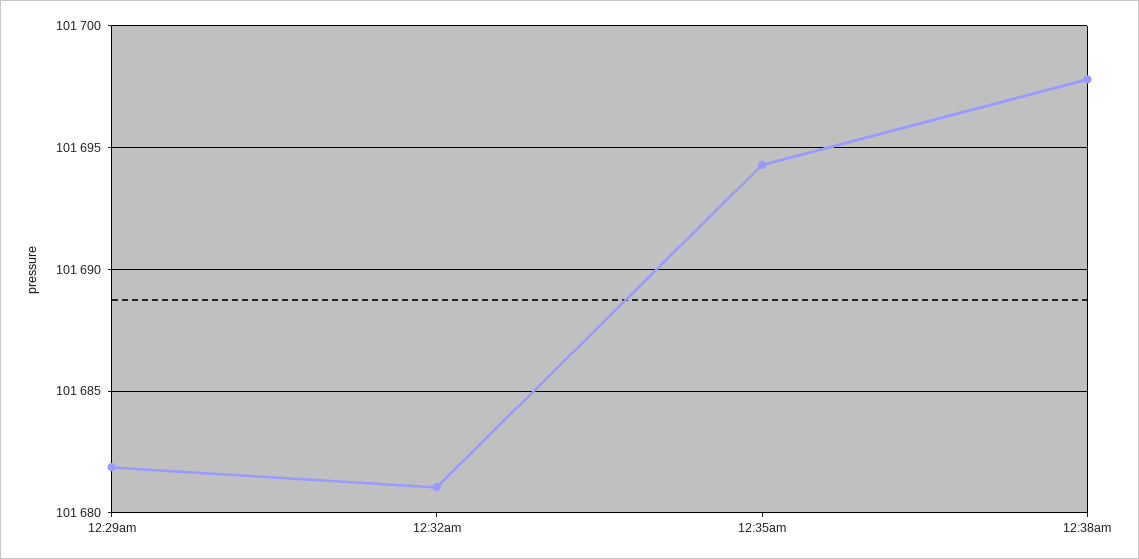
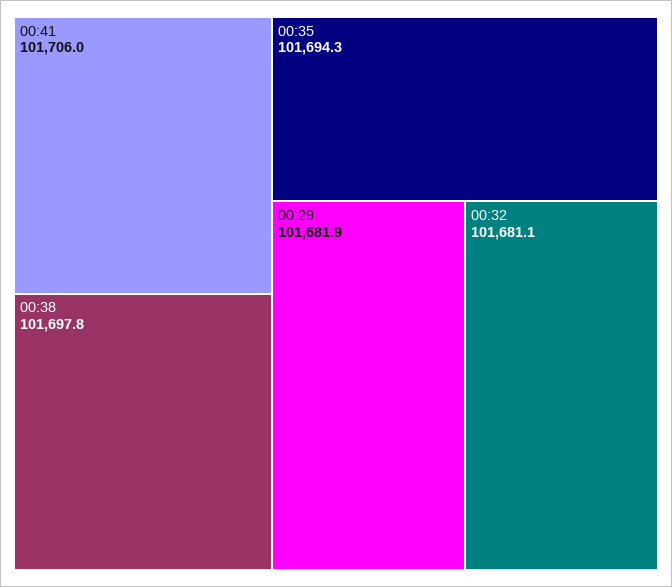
00:41: none -> 101706

